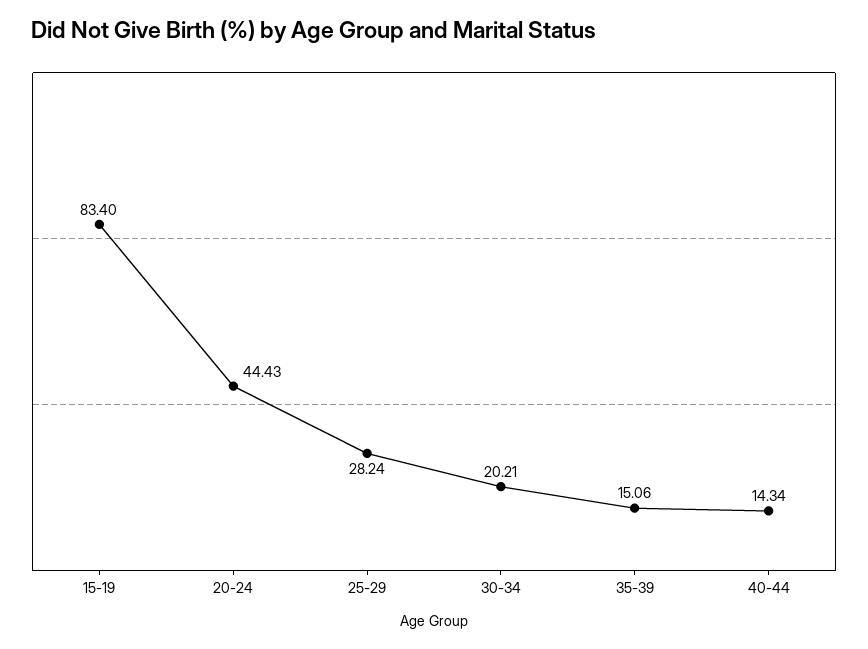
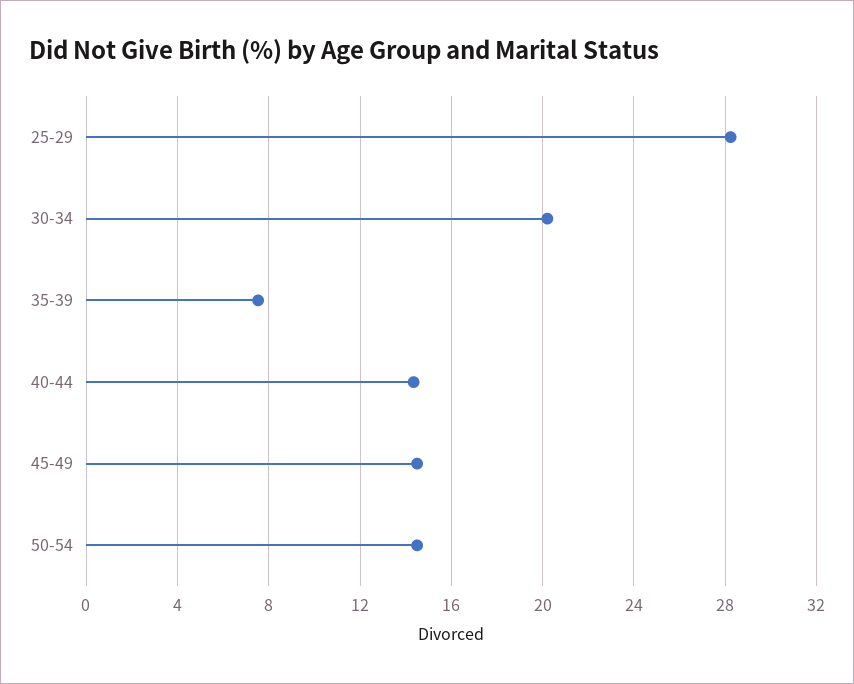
15-19: 83.4 -> none
20-24: 44.43 -> none
35-39: 15.06 -> 7.5
45-49: none -> 14.5
50-54: none -> 14.5

